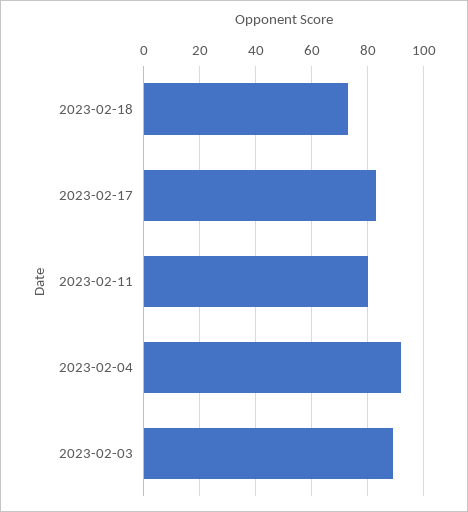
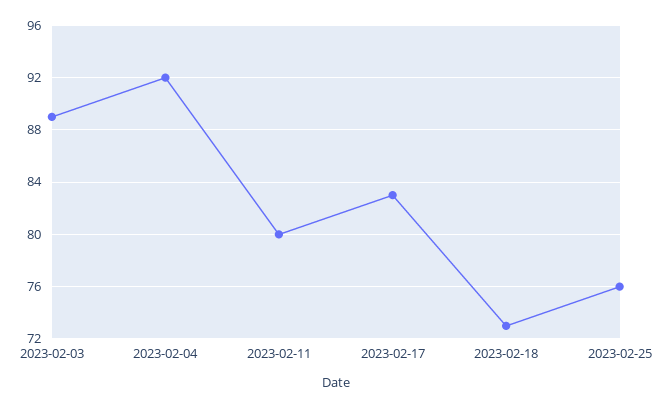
2023-02-25: none -> 76

